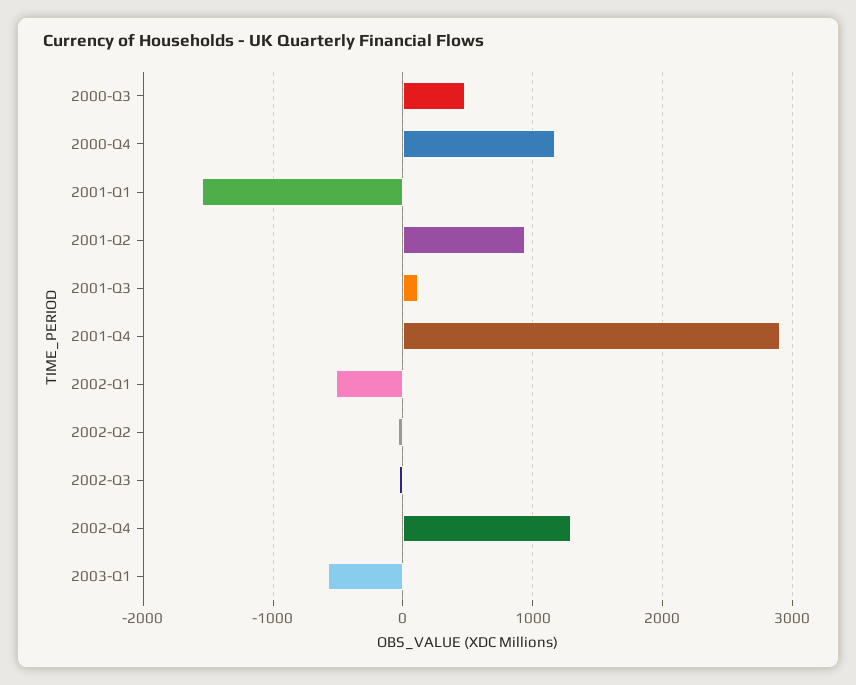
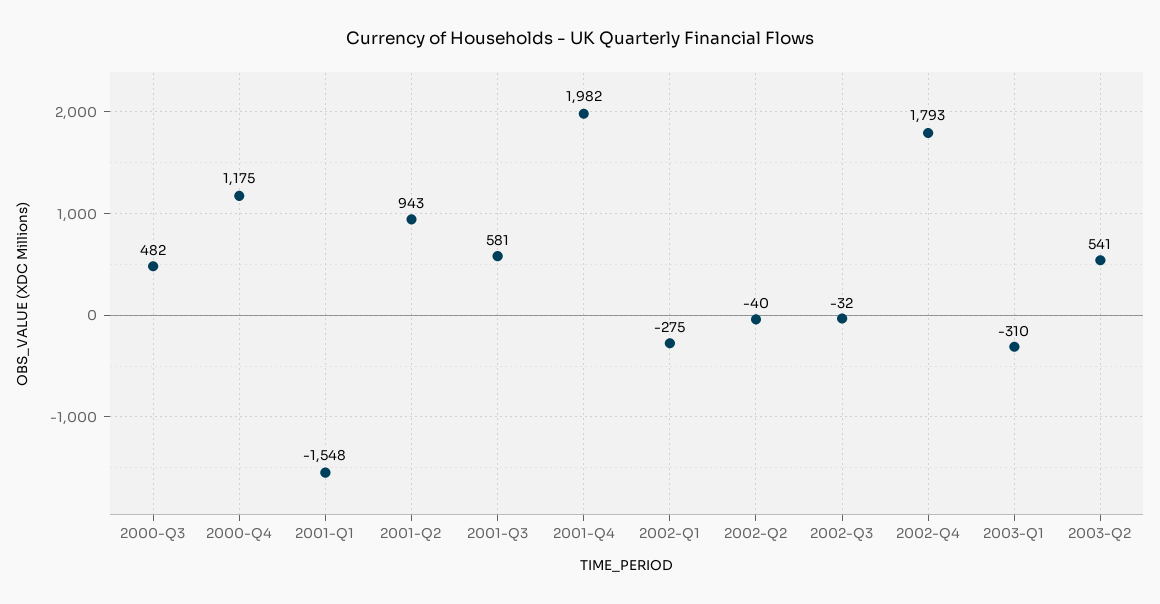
2001-Q3: 100 -> 581
2001-Q4: 2900 -> 1982
2002-Q1: -500 -> -275
2002-Q4: 1300 -> 1793
2003-Q1: -600 -> -310
2003-Q2: none -> 541

